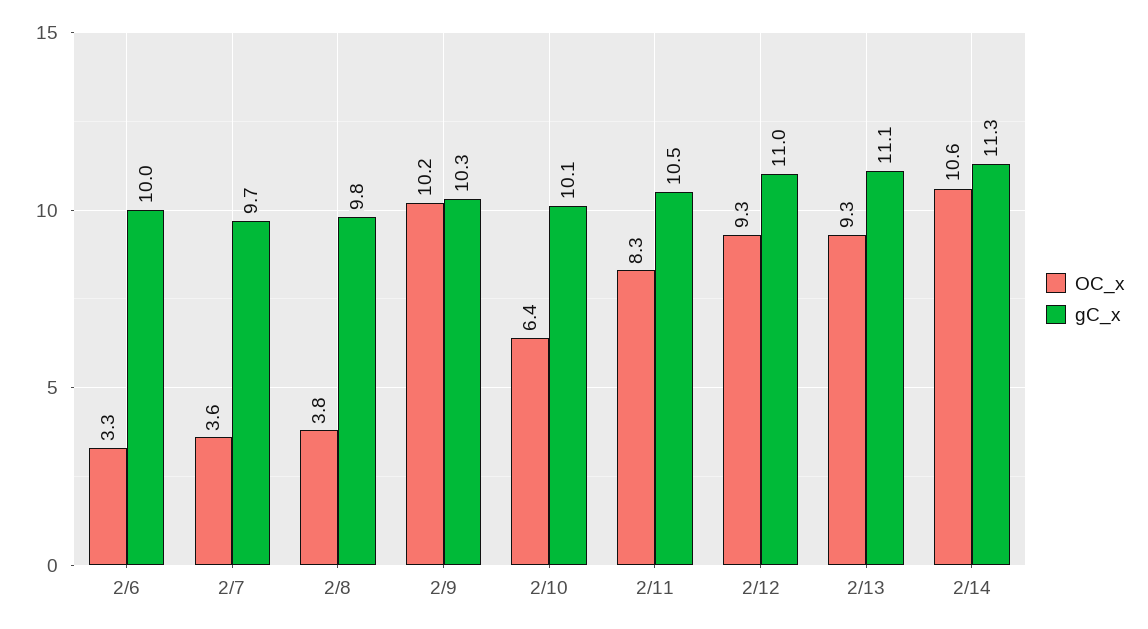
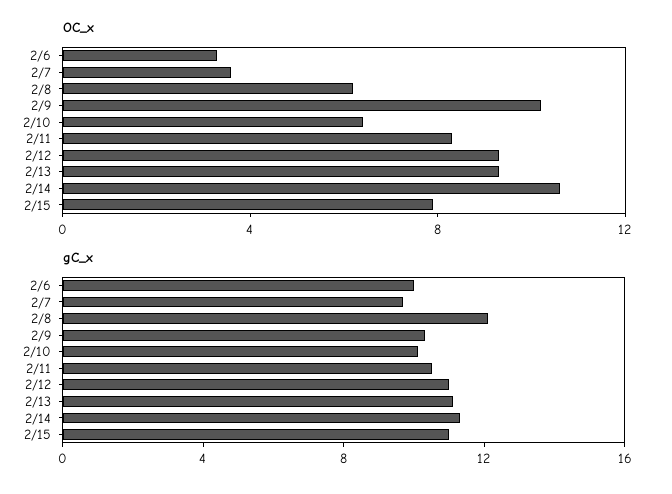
OC_x, 2/8: 3.8 -> 6
gC_x, 2/8: 9.8 -> 12
OC_x, 2/15: none -> 8
gC_x, 2/15: none -> 11

